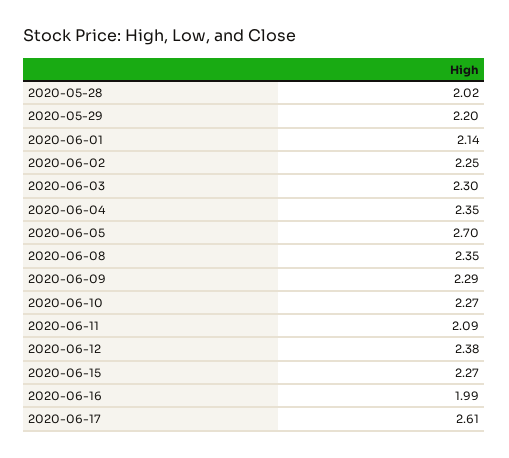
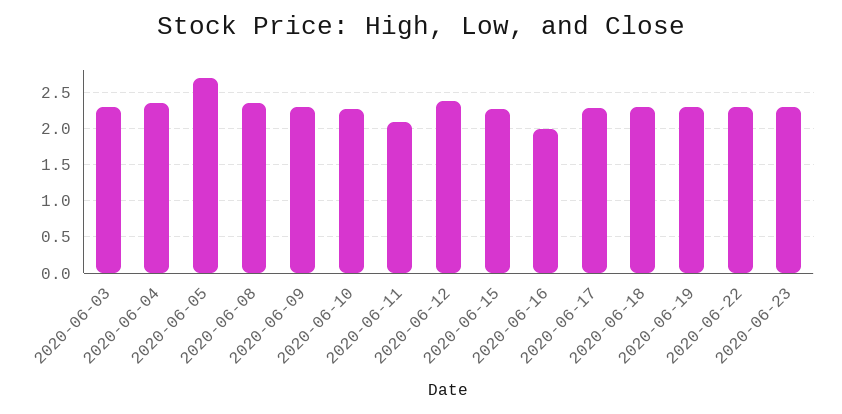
2020-05-28: 2.02 -> none
2020-05-29: 2.2 -> none
2020-06-01: 2.14 -> none
2020-06-02: 2.25 -> none
2020-06-17: 2.61 -> 2.3
2020-06-18: none -> 2.3
2020-06-19: none -> 2.3
2020-06-22: none -> 2.3
2020-06-23: none -> 2.3

